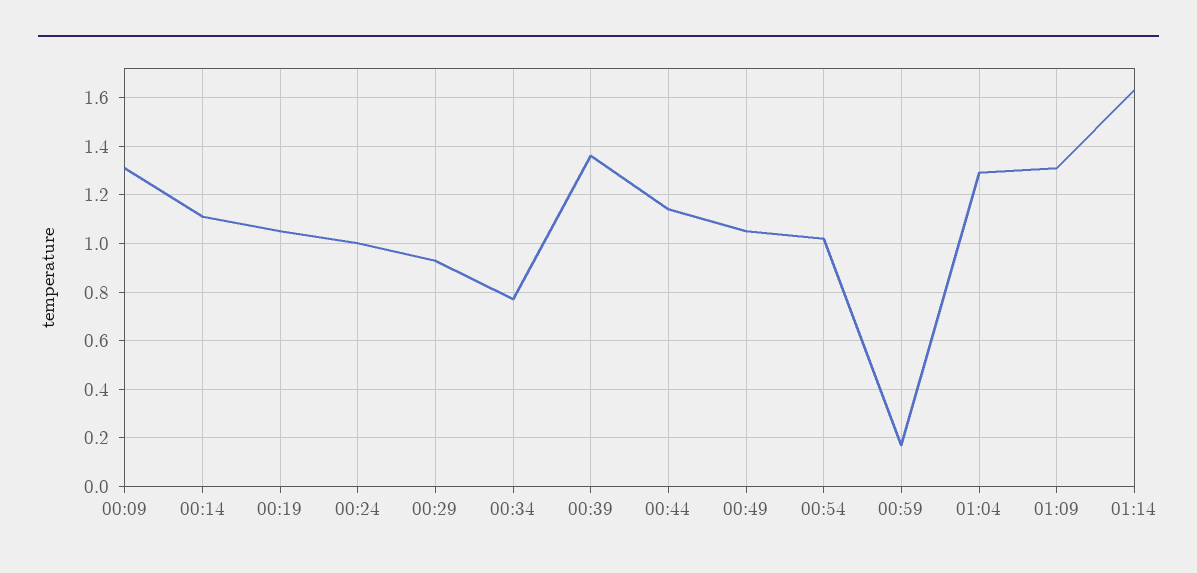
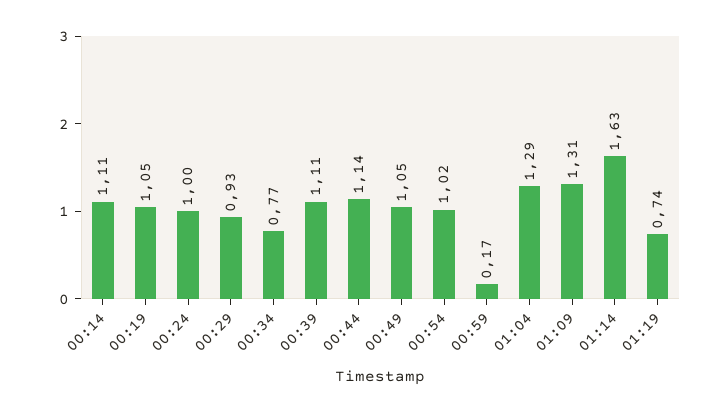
00:09: 1.3 -> none
00:39: 1.35 -> 1.11
01:19: none -> 0.74

